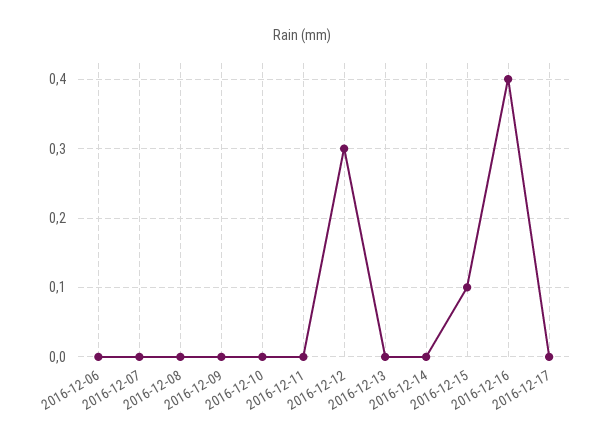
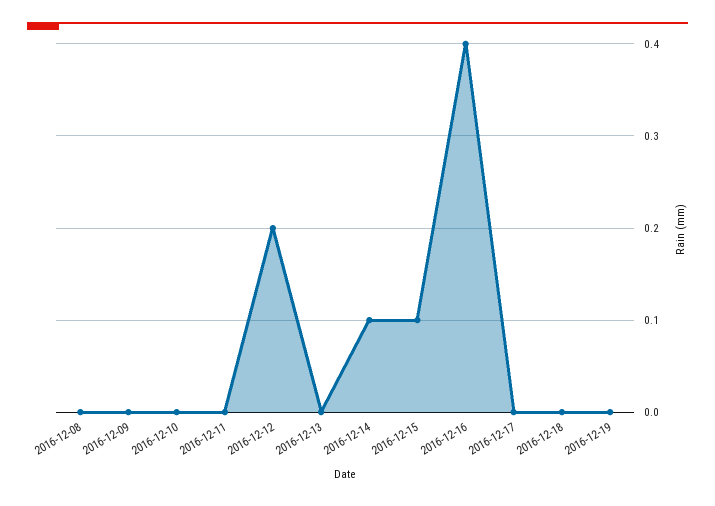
2016-12-06: 0 -> none
2016-12-07: 0 -> none
2016-12-12: 0.3 -> 0.2
2016-12-14: 0 -> 0.1
2016-12-18: none -> 0
2016-12-19: none -> 0

